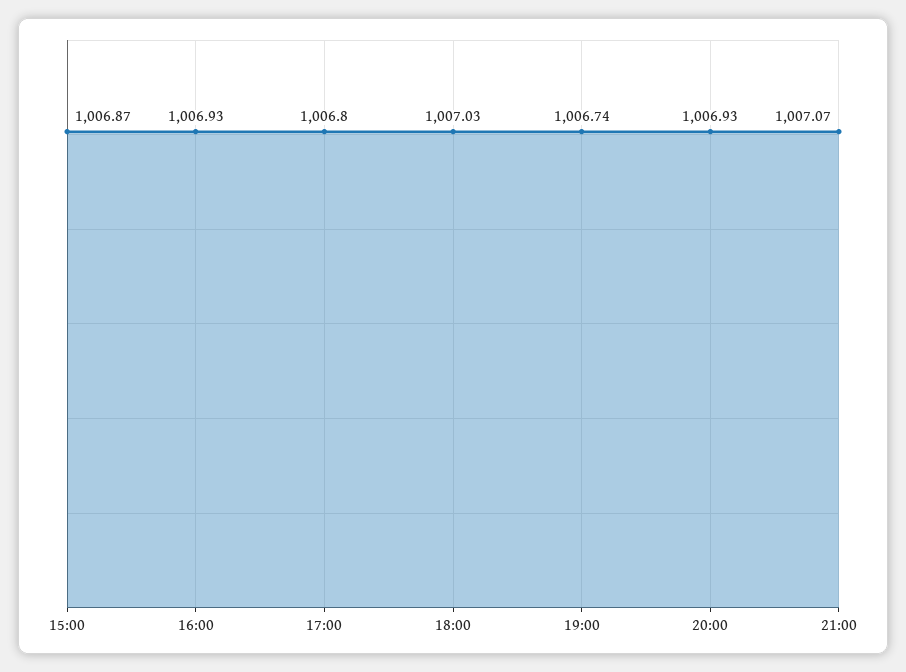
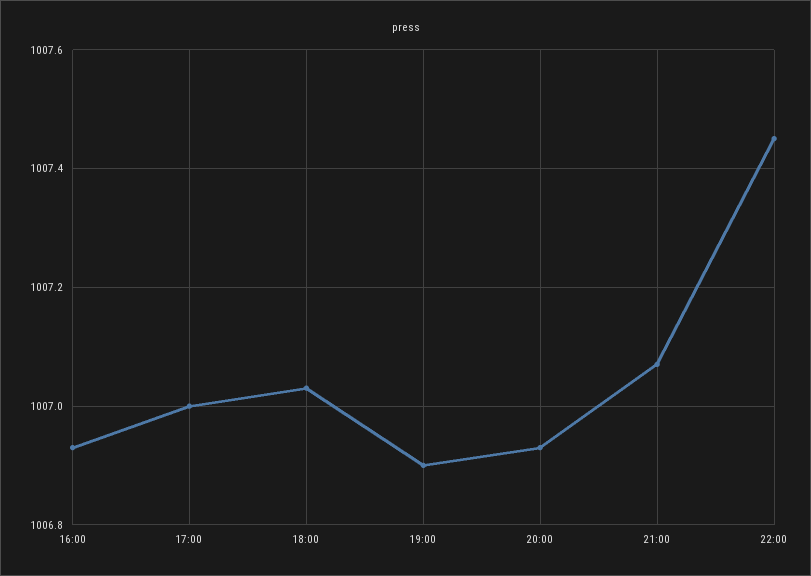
15:00: 1006.87 -> none
17:00: 1006.8 -> 1007
19:00: 1006.74 -> 1006.9
22:00: none -> 1007.45

